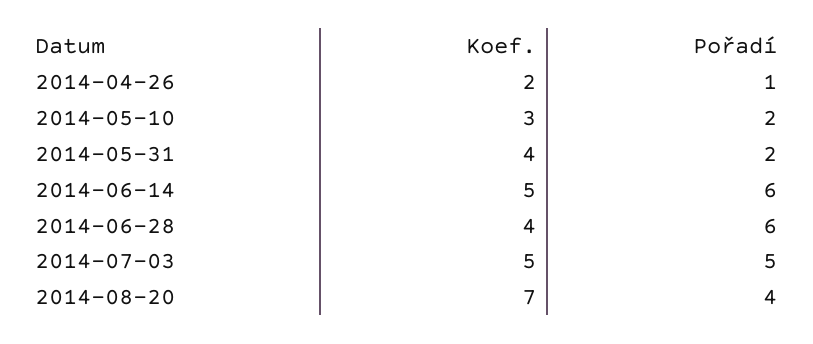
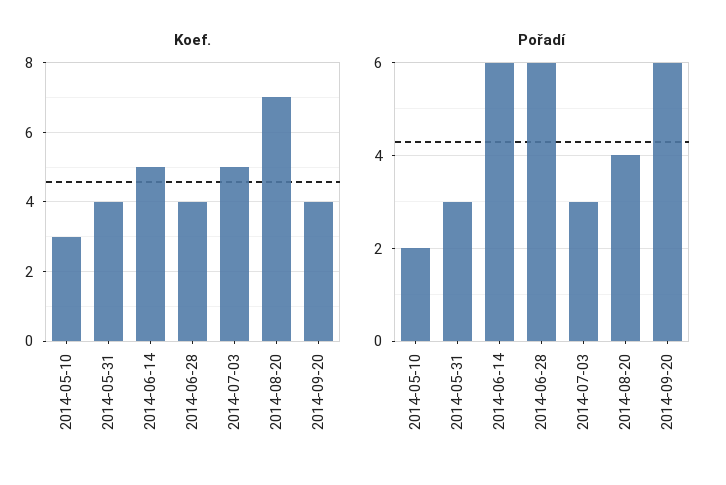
Koef., 2014-04-26: 2 -> none
Pořadí, 2014-04-26: 1 -> none
Pořadí, 2014-05-31: 2 -> 3
Pořadí, 2014-07-03: 5 -> 3
Koef., 2014-09-20: none -> 4
Pořadí, 2014-09-20: none -> 6

